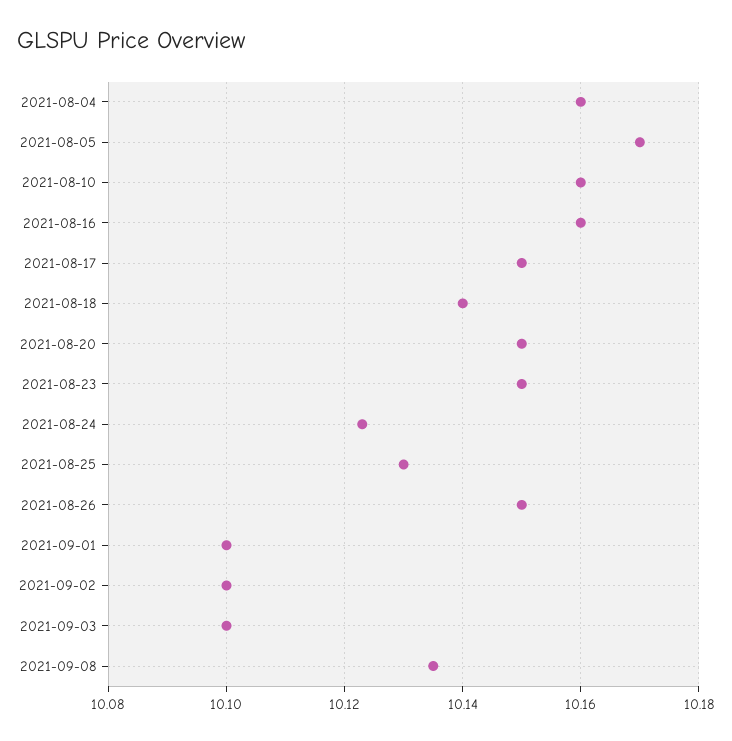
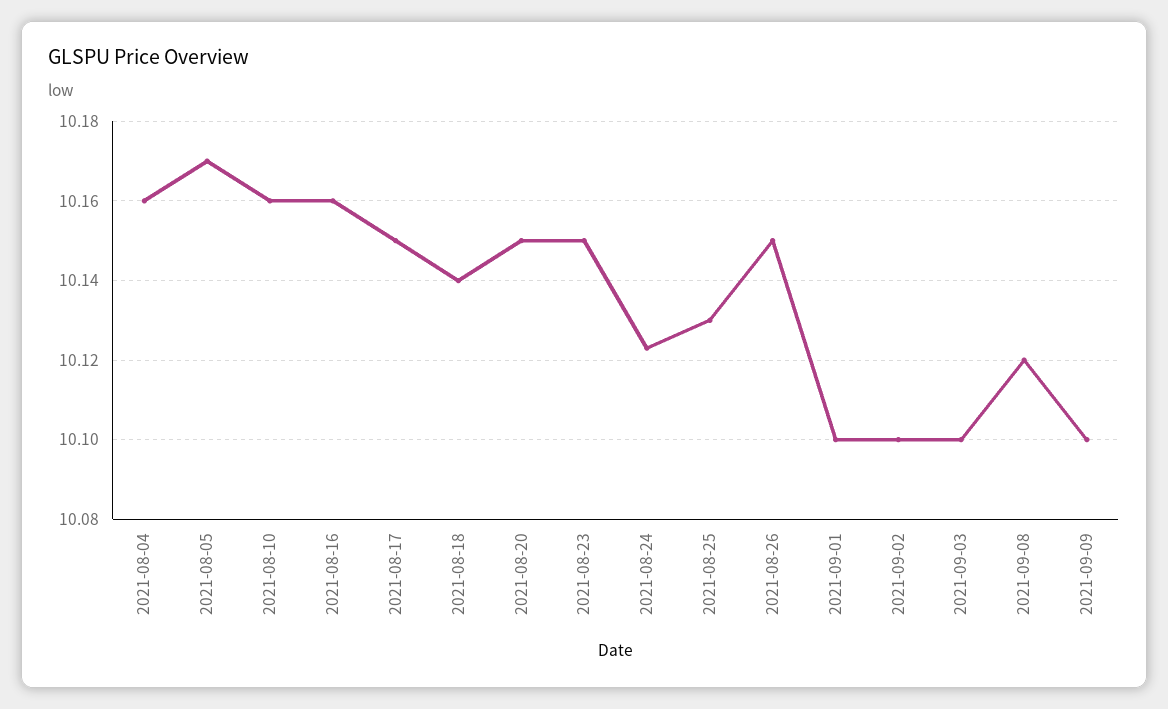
2021-09-08: 10.135 -> 10.12
2021-09-09: none -> 10.1

